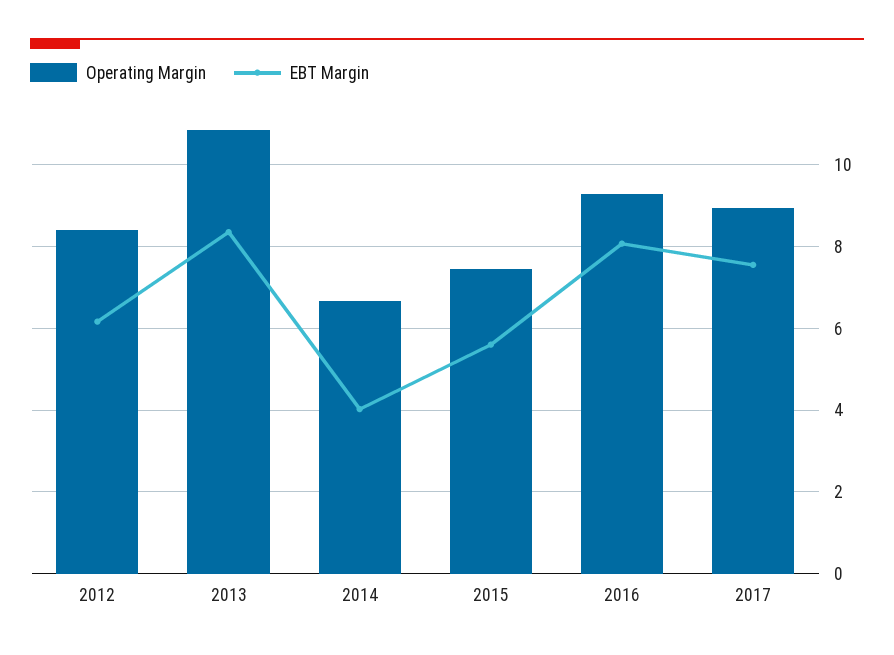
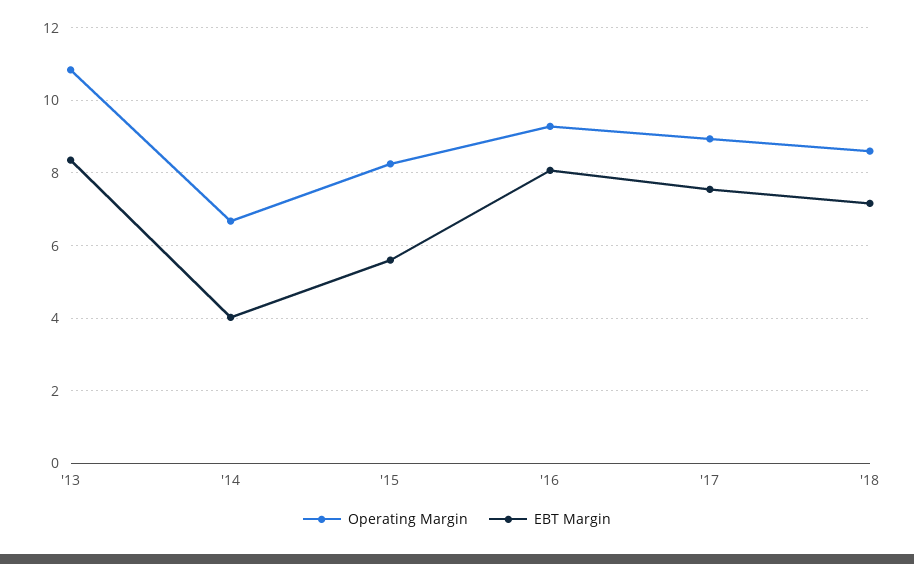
Operating Margin, 2012: 8.4 -> none
EBT Margin, 2012: 6.2 -> none
Operating Margin, 2015: 7.4 -> 8.2
Operating Margin, '18: none -> 8.6
EBT Margin, '18: none -> 7.2

